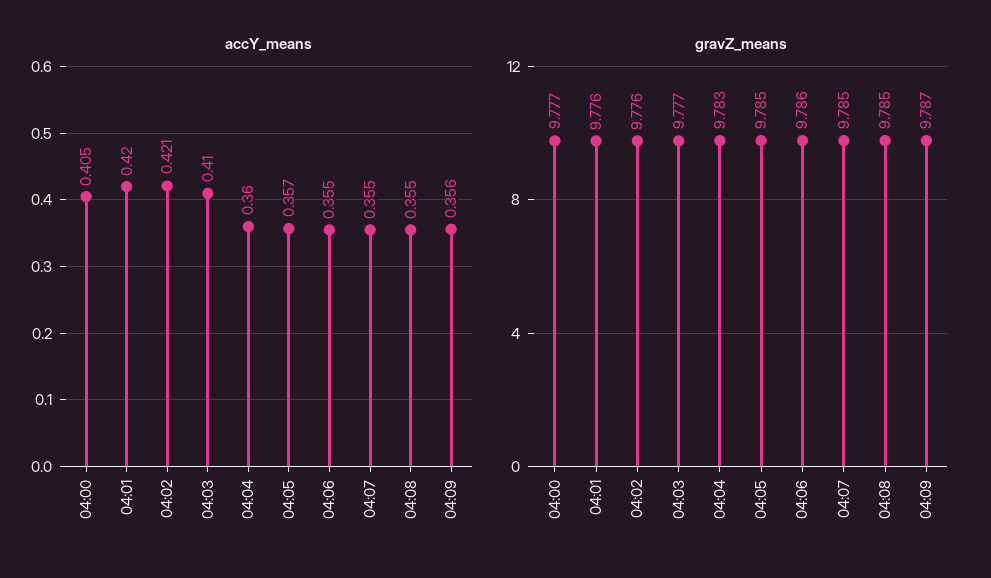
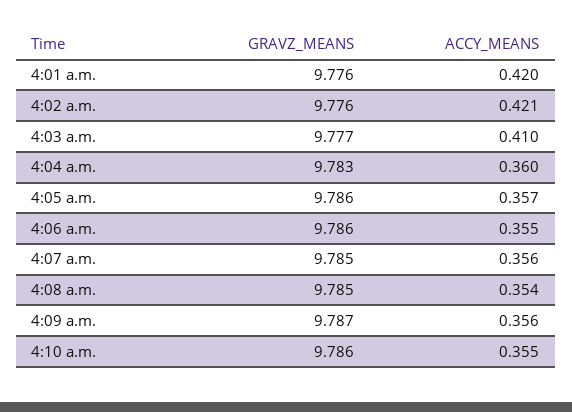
accY_means, 04:00: 0.405 -> none
accY_means, 04:07: 0.355 -> 0.356
accY_means, 04:08: 0.355 -> 0.354
gravZ_means, 04:00: 9.777 -> none
gravZ_means, 04:05: 9.785 -> 9.786
gravZ_means, 4:10 a.m.: none -> 9.786
accY_means, 4:10 a.m.: none -> 0.355

